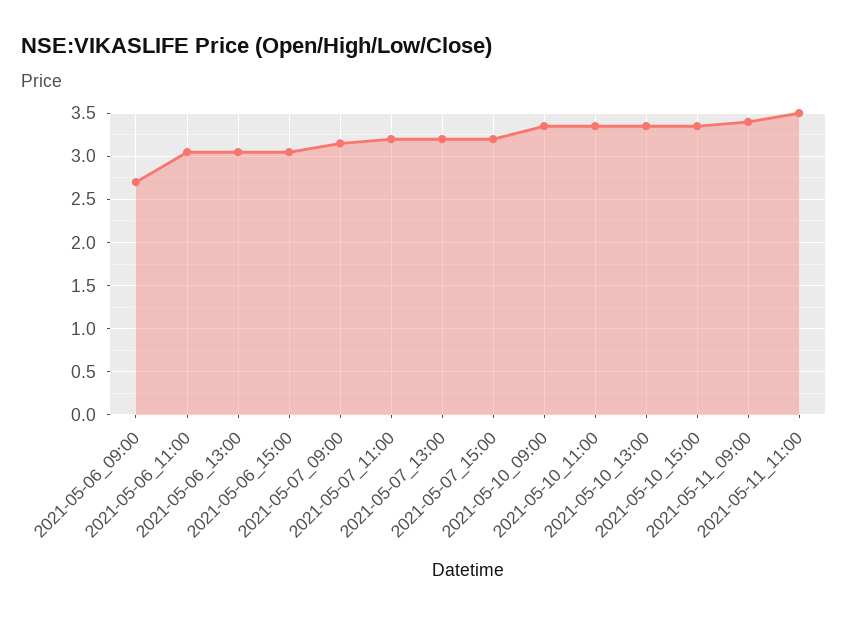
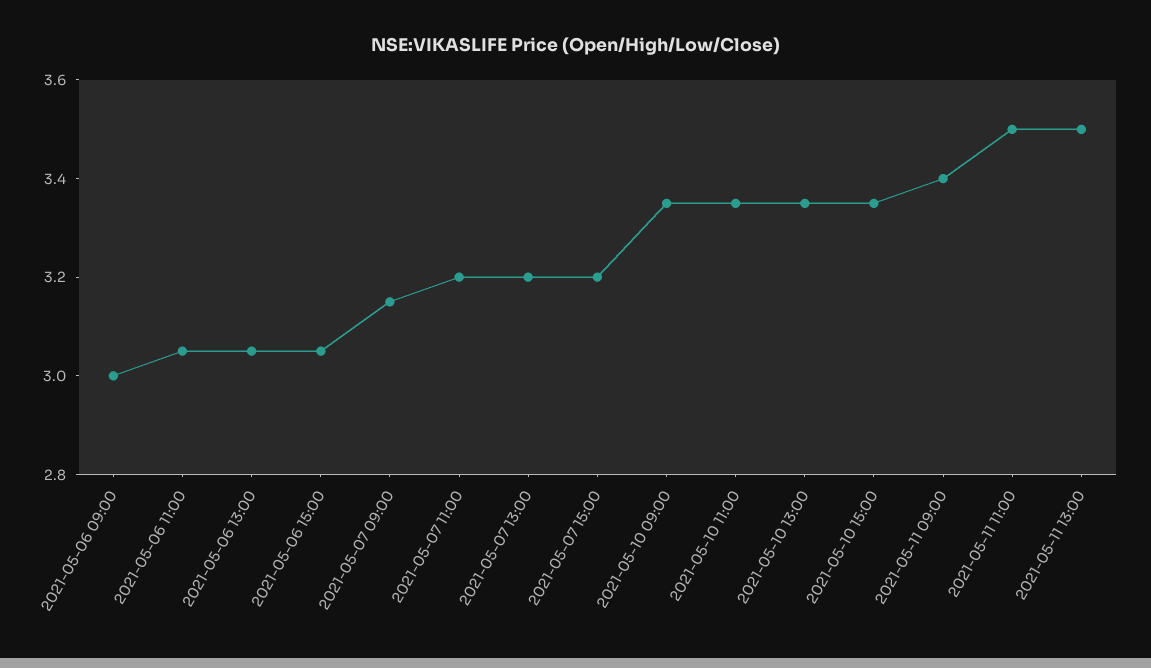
2021-05-06_09:00: 2.7 -> 3
2021-05-11 13:00: none -> 3.5

